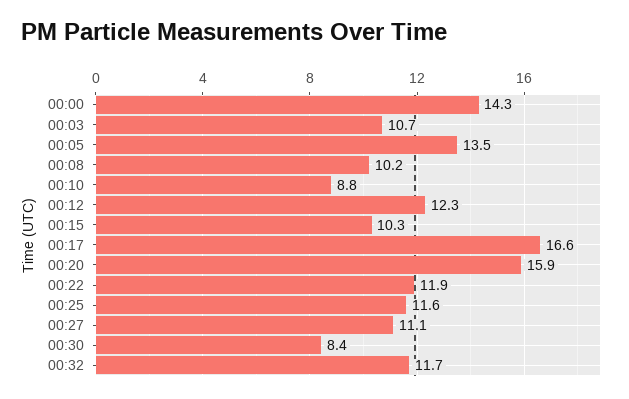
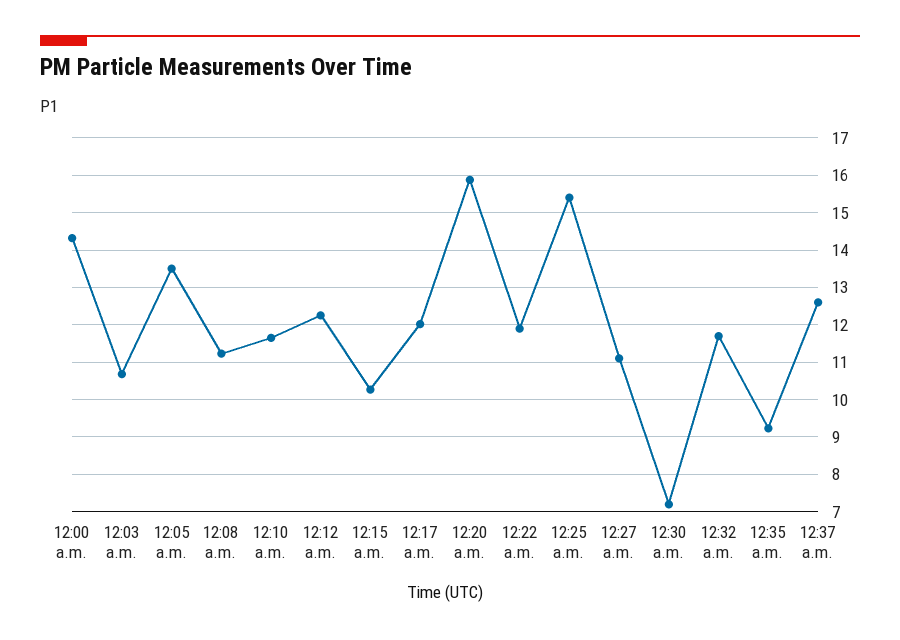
00:08: 10.2 -> 11.2
00:10: 8.8 -> 11.6
00:17: 16.6 -> 12
00:25: 11.6 -> 15.4
00:30: 8.4 -> 7.2
12:35 a.m.: none -> 9.2
12:37 a.m.: none -> 12.6

